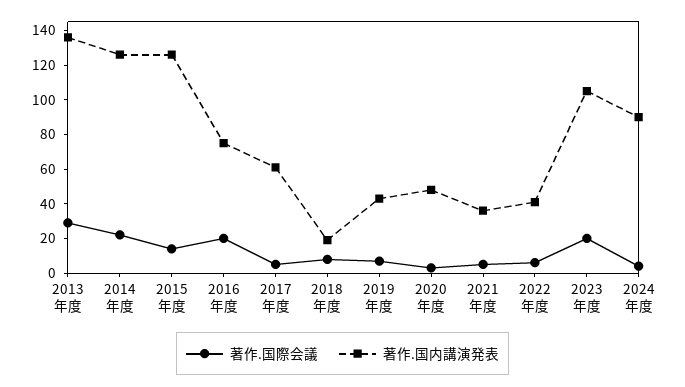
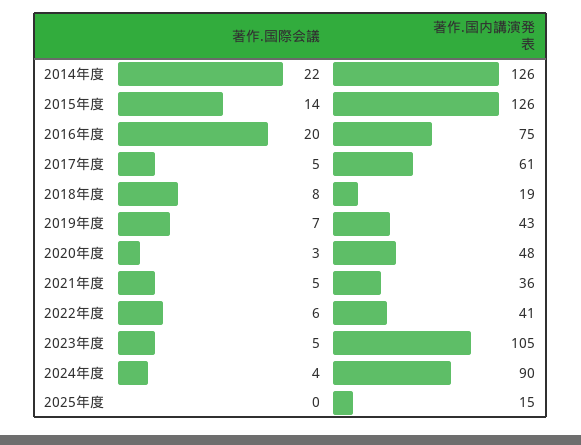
著作.国際会議, 2013年度: 30 -> none
著作.国内講演発表, 2013年度: 135 -> none
著作.国際会議, 2023年度: 20 -> 5
著作.国際会議, 2025年度: none -> 0
著作.国内講演発表, 2025年度: none -> 15

